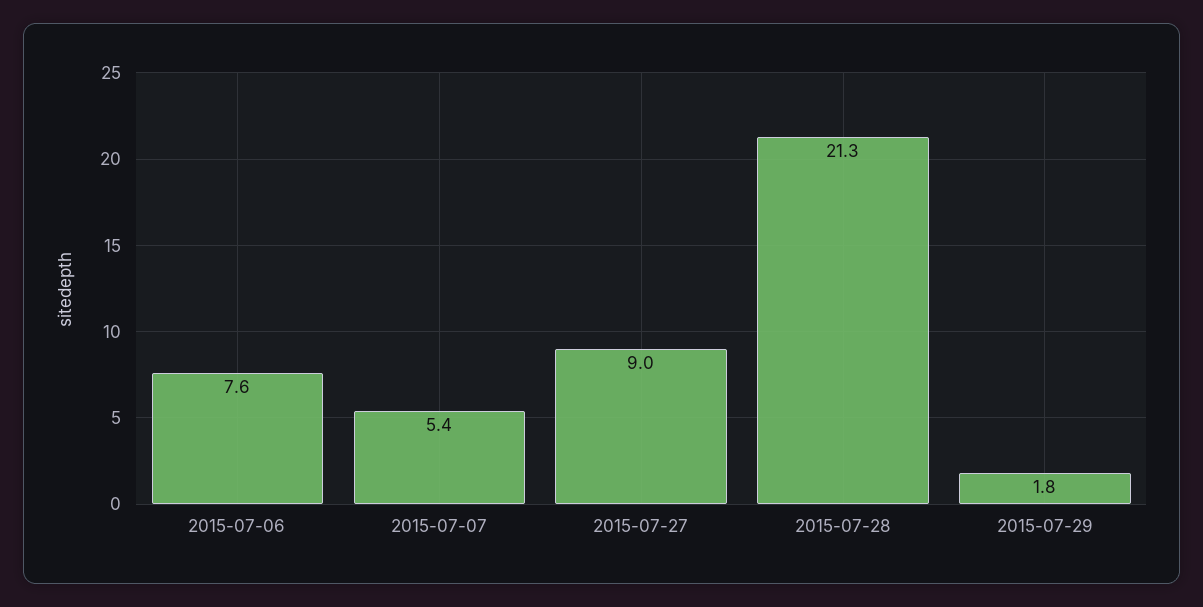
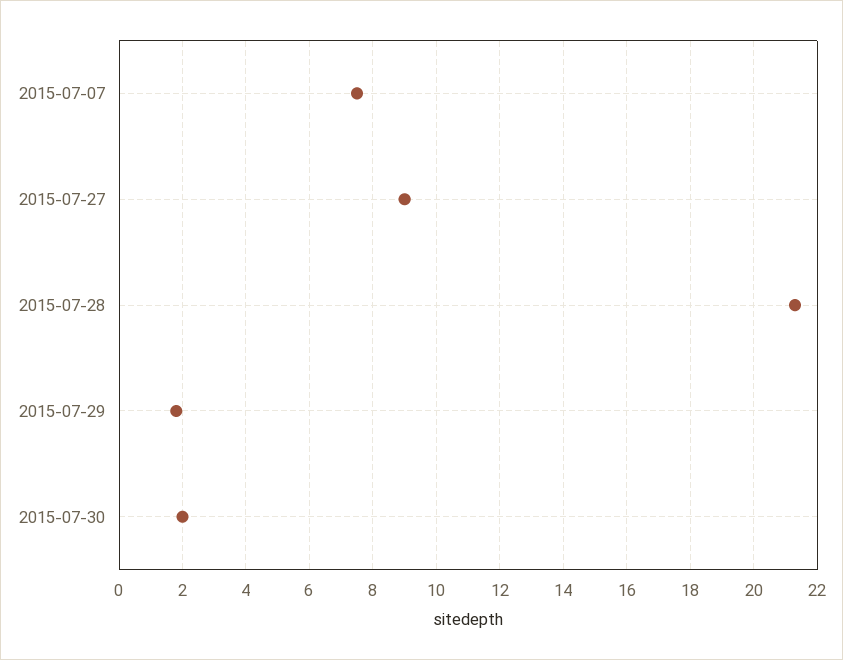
2015-07-06: 7.6 -> none
2015-07-07: 5.4 -> 7.5
2015-07-30: none -> 2

